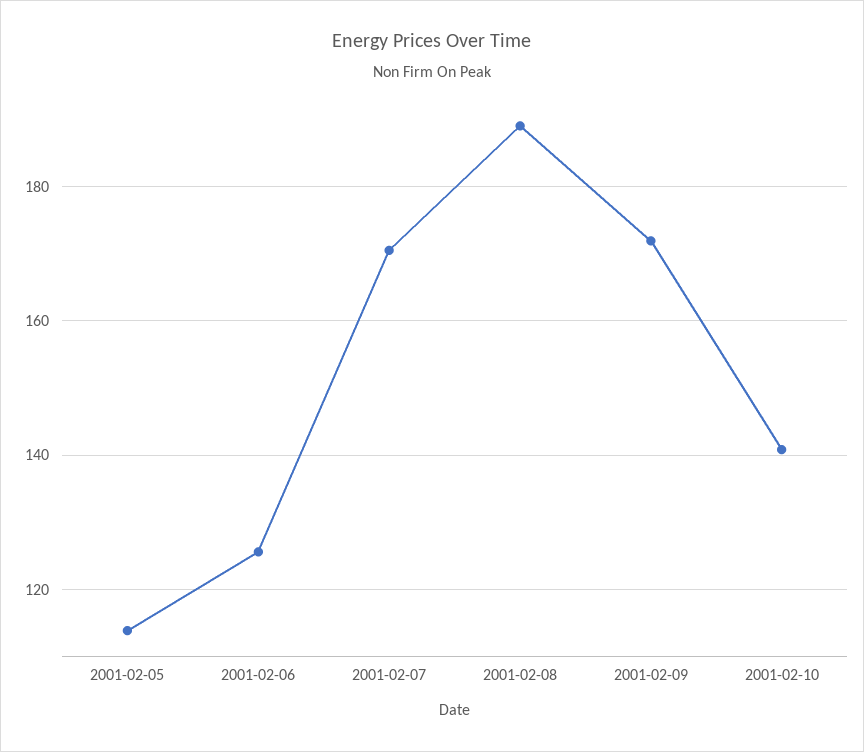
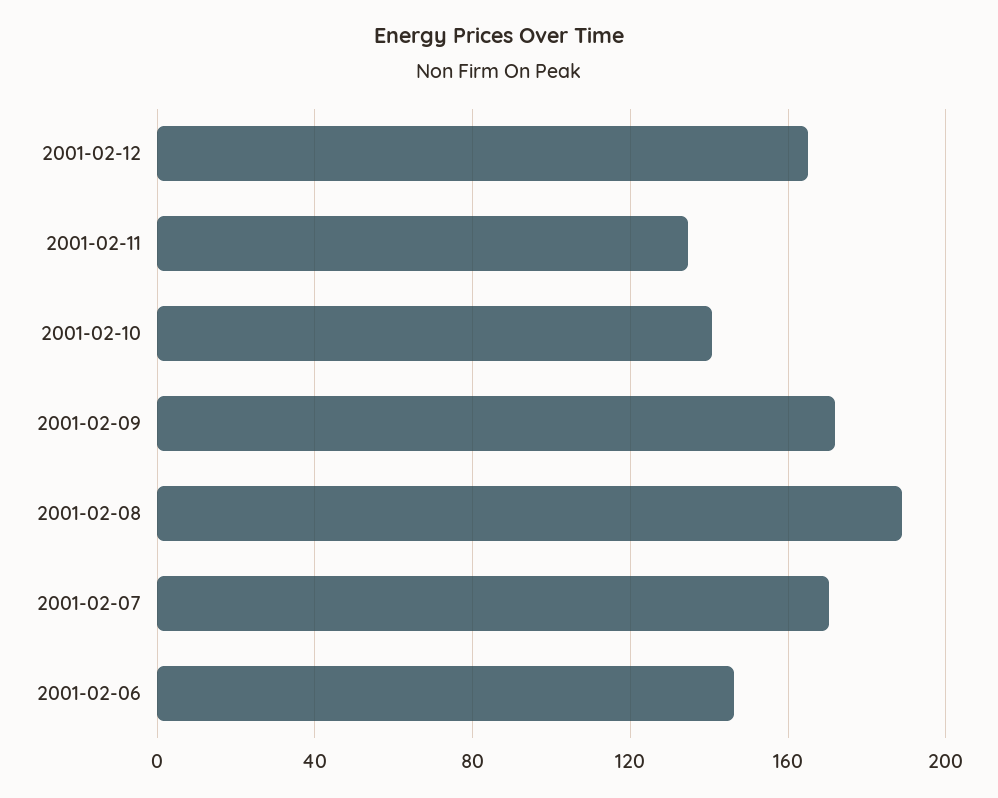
2001-02-05: 114 -> none
2001-02-06: 126 -> 145
2001-02-12: none -> 165
2001-02-11: none -> 135

